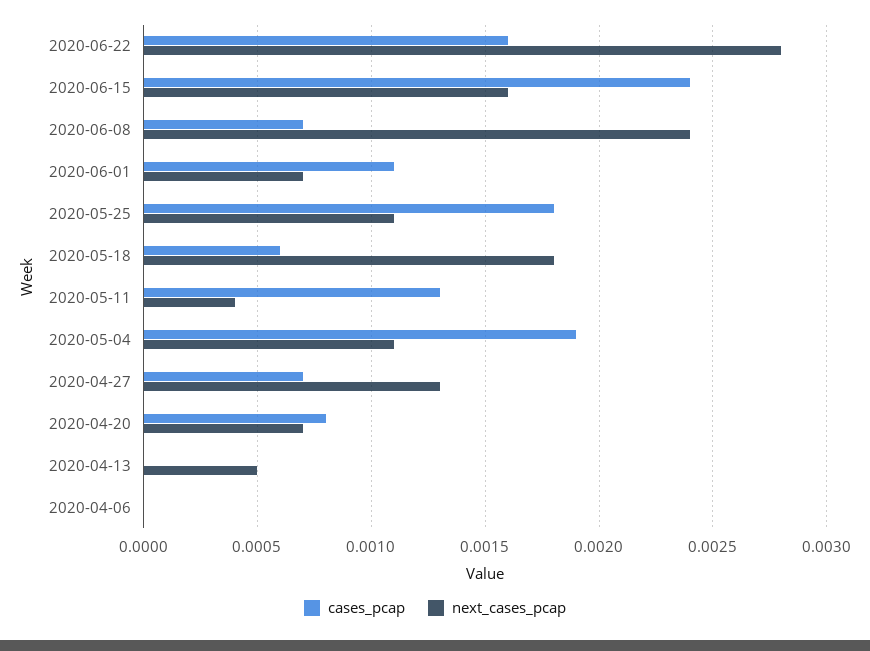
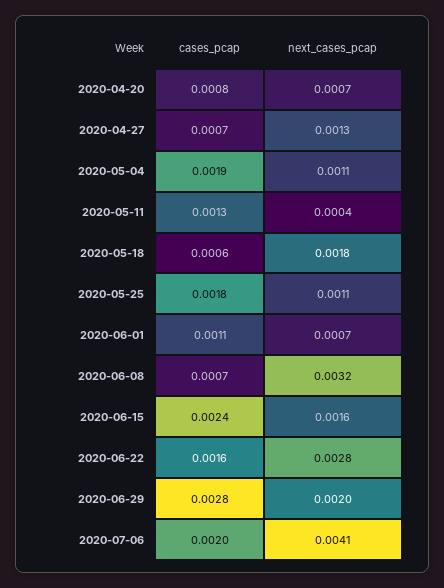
next_cases_pcap, 2020-06-08: 0.0024 -> 0.0032
cases_pcap, 2020-04-13: 0 -> none
next_cases_pcap, 2020-04-13: 0.0005 -> none
cases_pcap, 2020-04-06: 0 -> none
next_cases_pcap, 2020-04-06: 0 -> none
cases_pcap, 2020-06-29: none -> 0.0028
next_cases_pcap, 2020-06-29: none -> 0.002
cases_pcap, 2020-07-06: none -> 0.002
next_cases_pcap, 2020-07-06: none -> 0.0041

